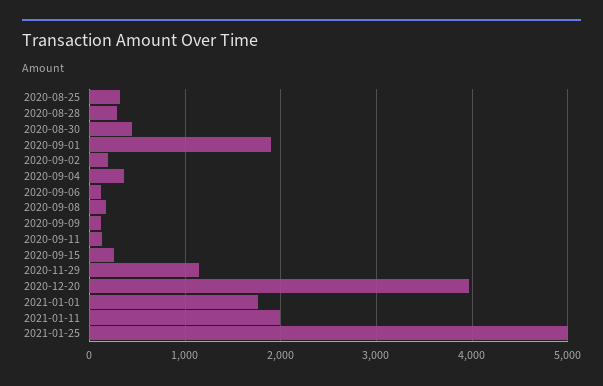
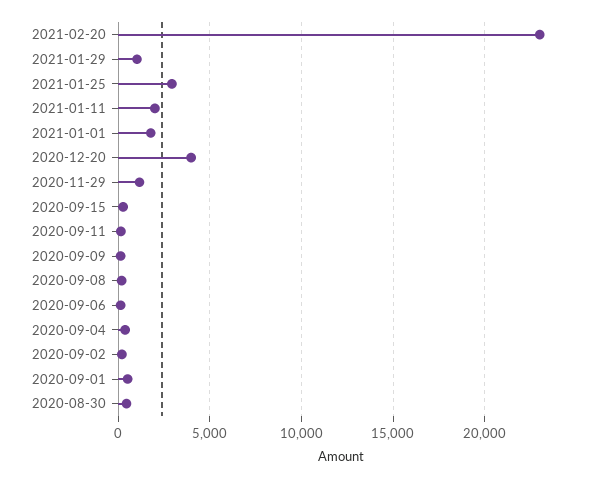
2020-08-25: 300 -> none
2020-08-28: 300 -> none
2020-09-01: 1900 -> 500
2021-01-25: 5000 -> 3000
2021-02-20: none -> 23000
2021-01-29: none -> 1000

